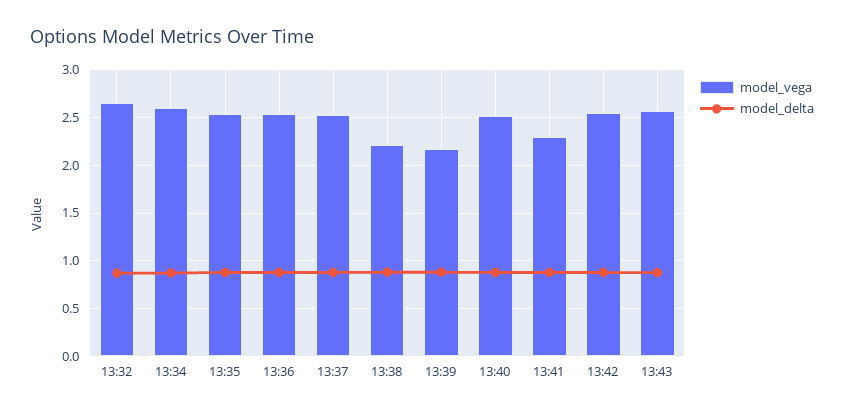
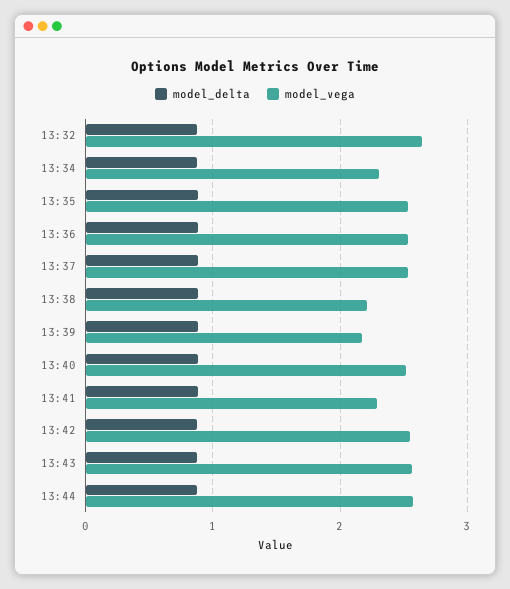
model_vega, 13:34: 2.6 -> 2.3
model_delta, 13:44: none -> 0.9
model_vega, 13:44: none -> 2.6

